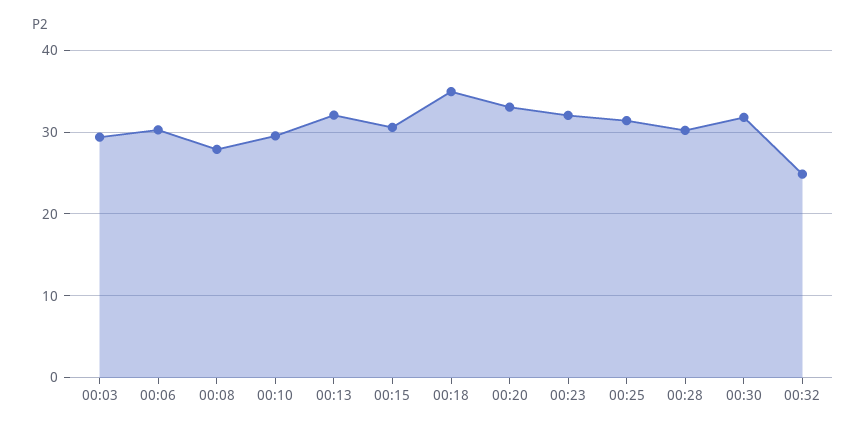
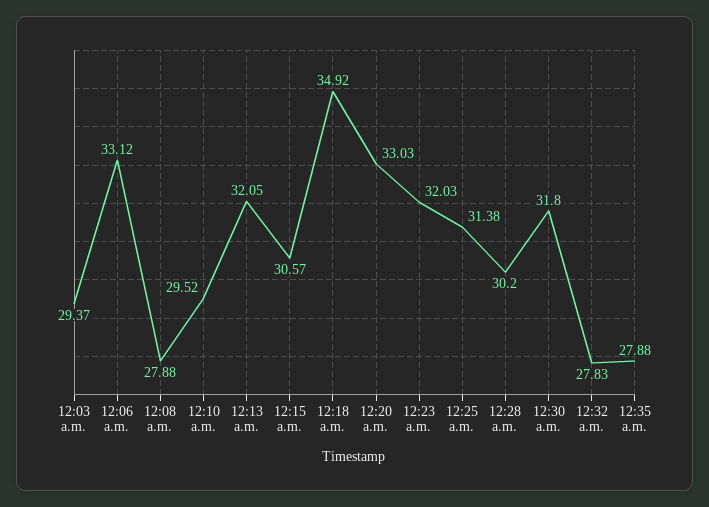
00:06: 30 -> 33.12
00:32: 25 -> 27.83
12:35 a.m.: none -> 27.88

